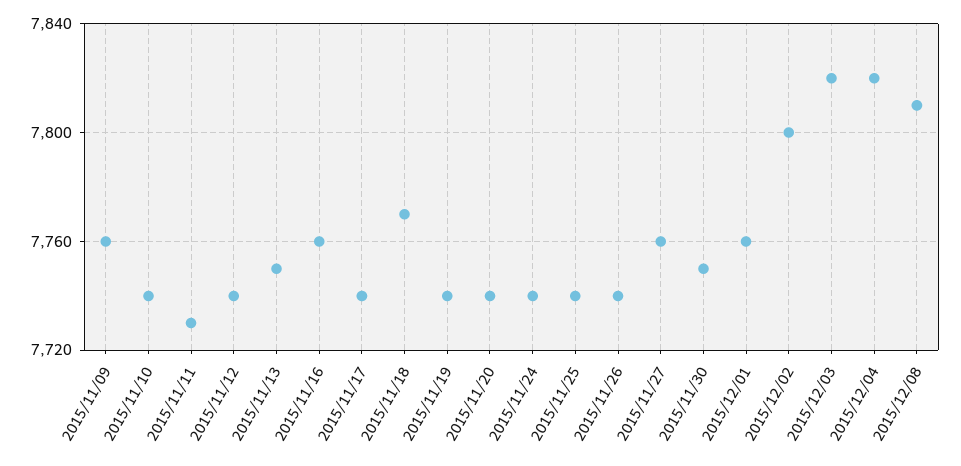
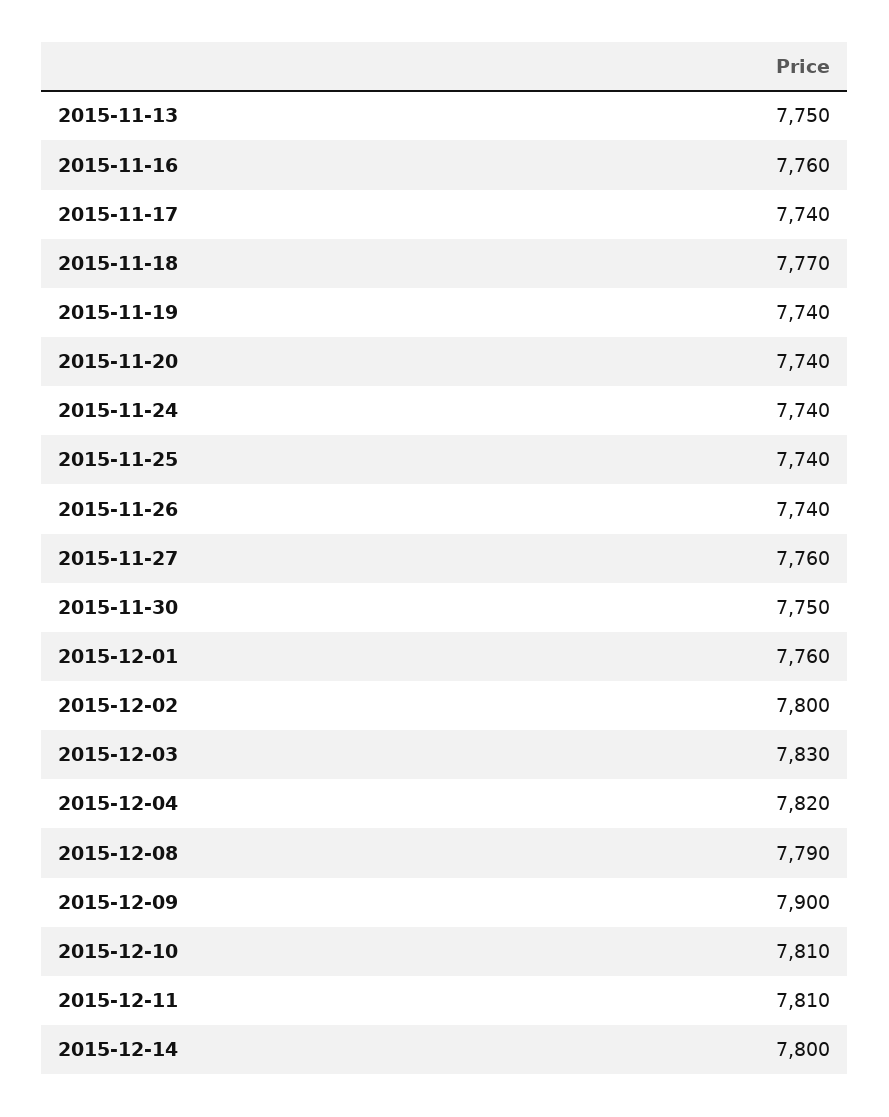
2015/11/09: 7760 -> none
2015/11/10: 7740 -> none
2015/11/11: 7730 -> none
2015/11/12: 7740 -> none
2015/12/03: 7820 -> 7830
2015/12/08: 7810 -> 7790
2015-12-09: none -> 7900
2015-12-10: none -> 7810
2015-12-11: none -> 7810
2015-12-14: none -> 7800

